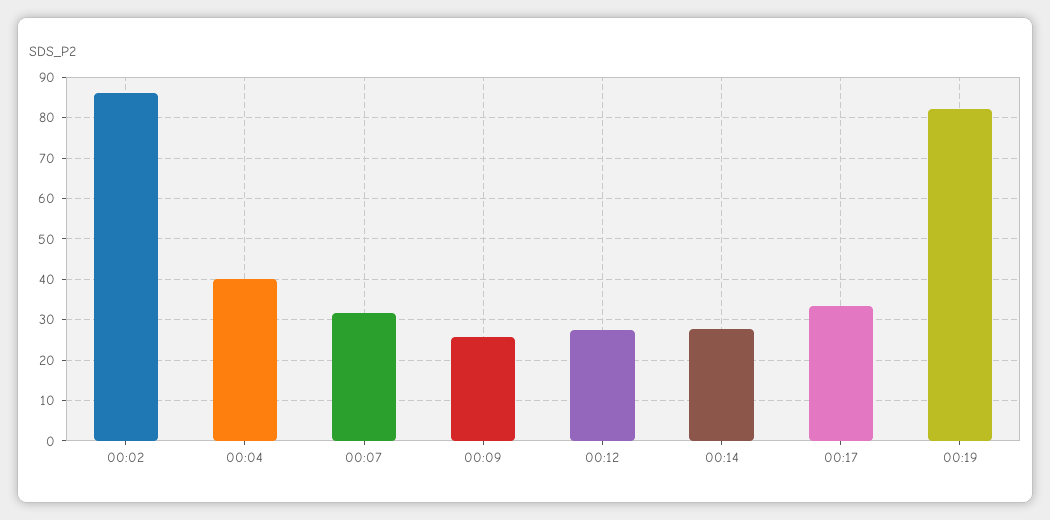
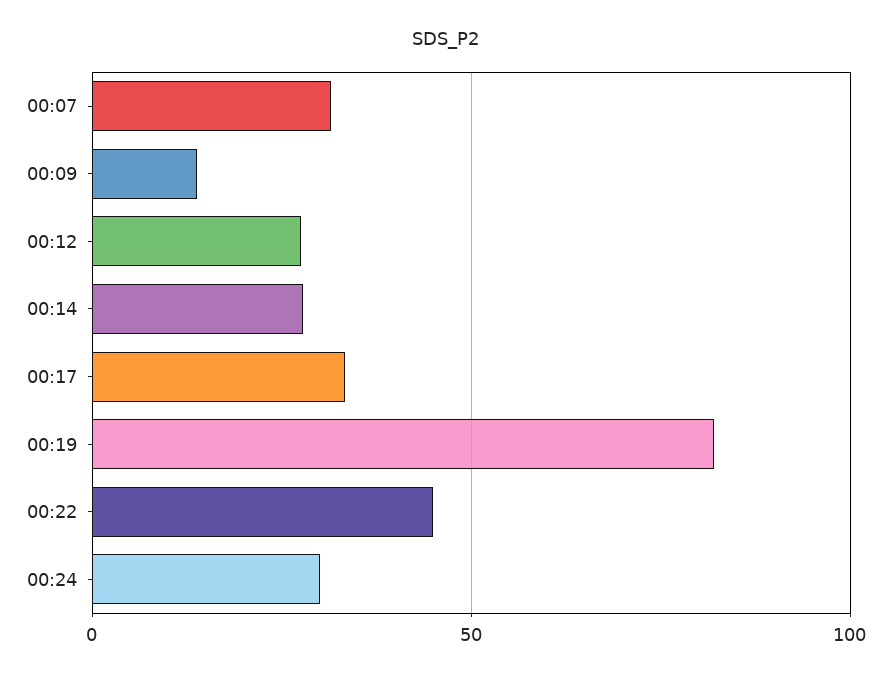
00:02: 86 -> none
00:04: 40 -> none
00:09: 26 -> 15
00:22: none -> 45
00:24: none -> 30

